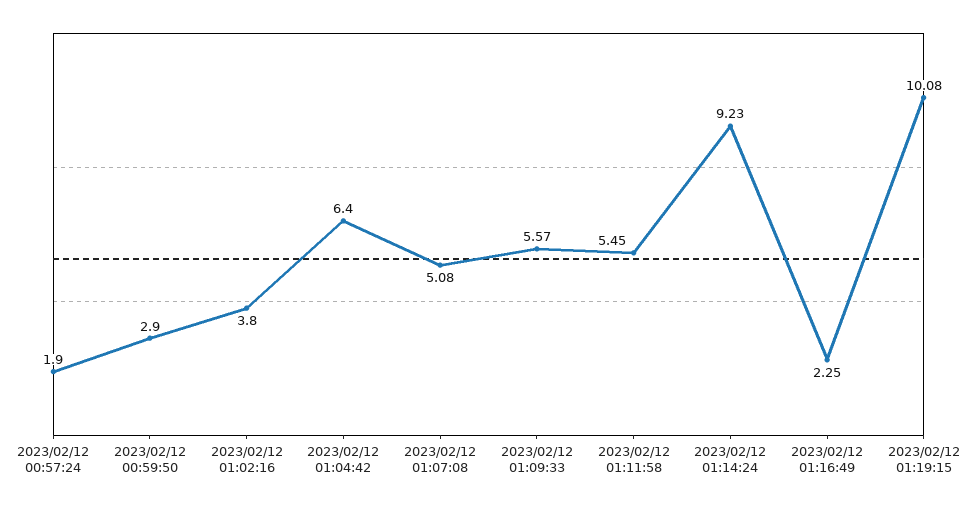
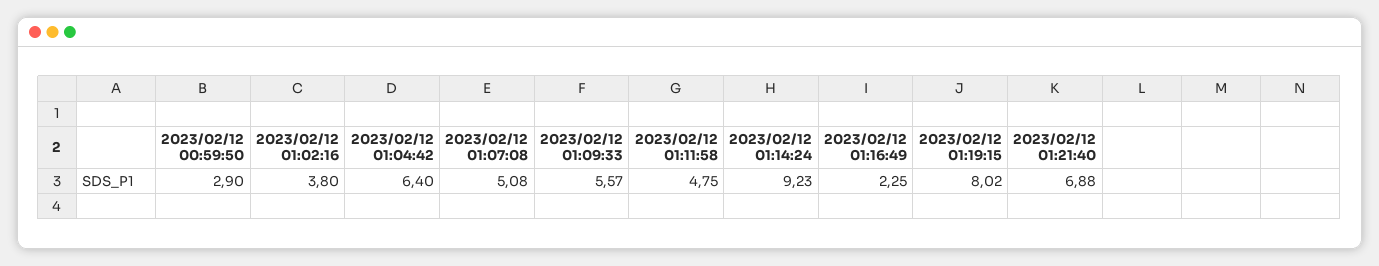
2023/02/12 00:57:24: 1.9 -> none
2023/02/12 01:11:58: 5.45 -> 4.75
2023/02/12 01:19:15: 10.08 -> 8.02
2023/02/12 01:21:40: none -> 6.88

